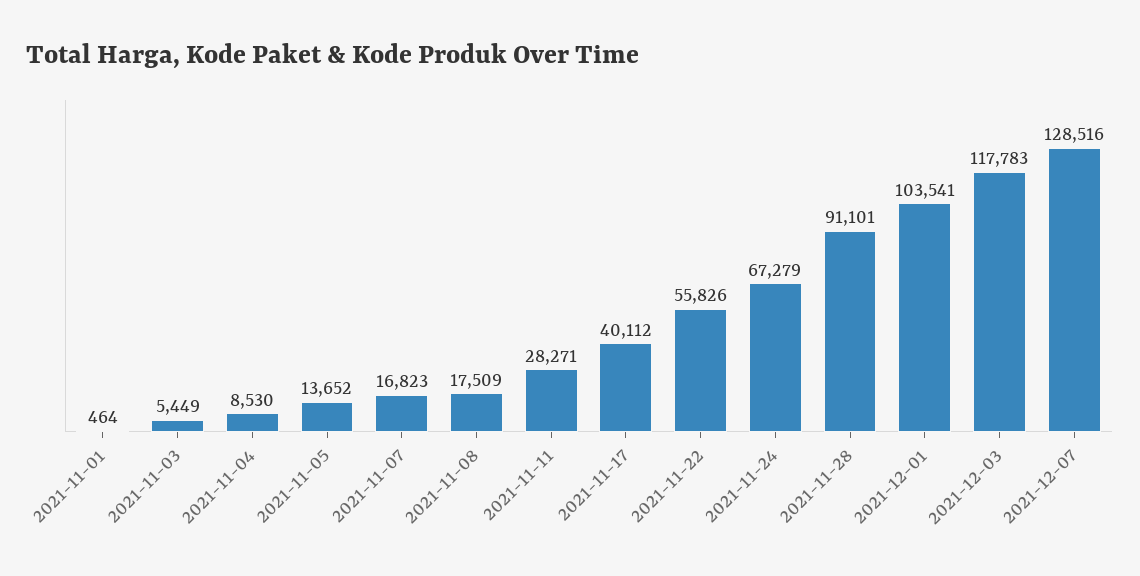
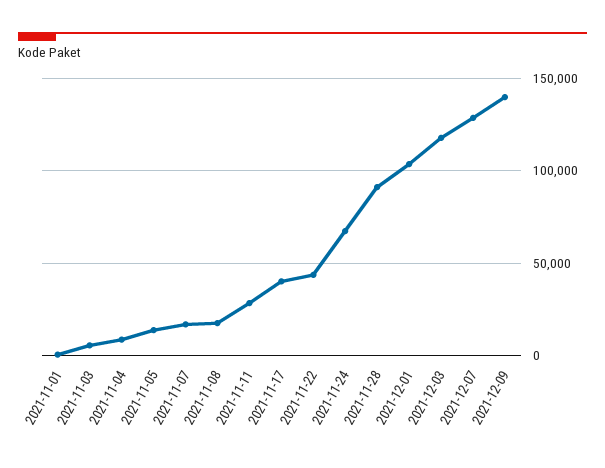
2021-11-22: 55826 -> 45000
2021-12-09: none -> 140000

